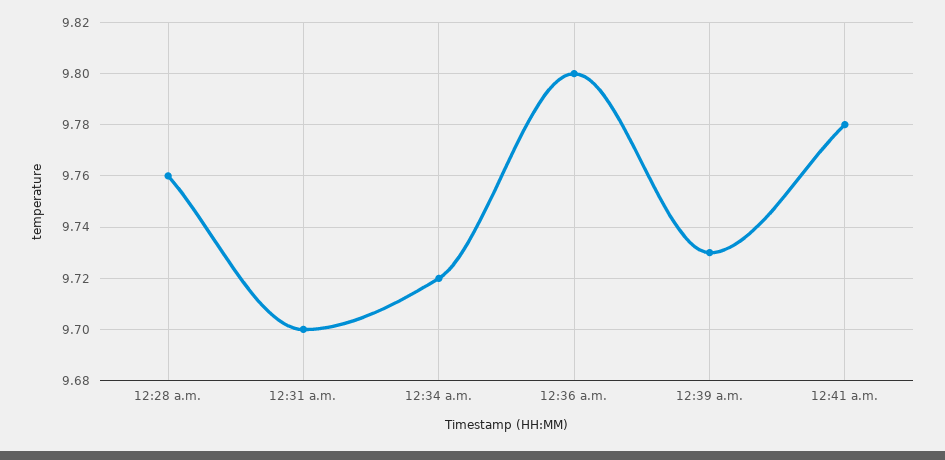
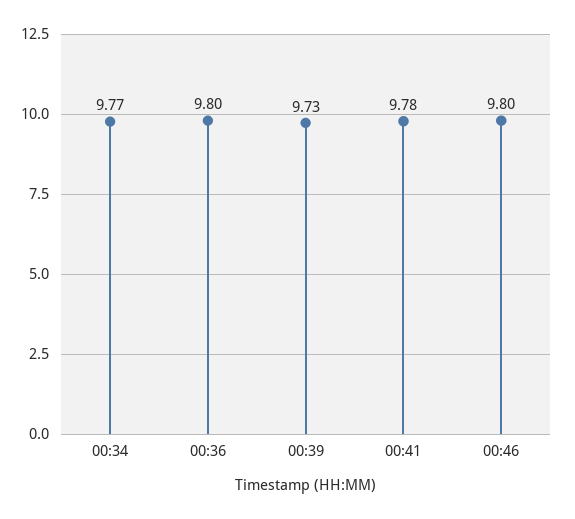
12:28 a.m.: 9.76 -> none
12:31 a.m.: 9.7 -> none
12:34 a.m.: 9.72 -> 9.77
00:46: none -> 9.8

